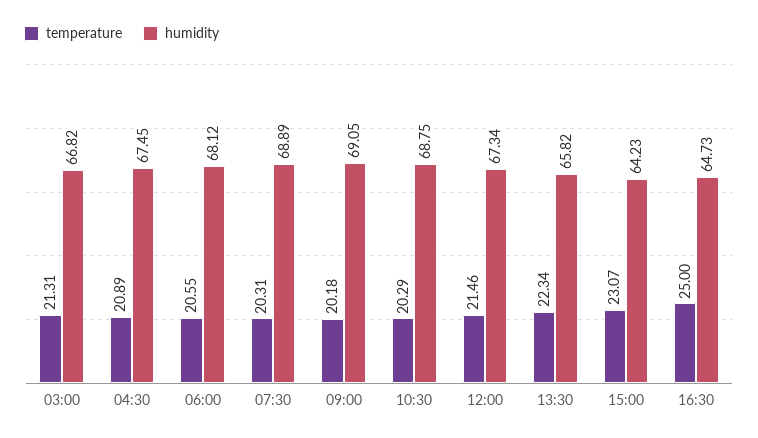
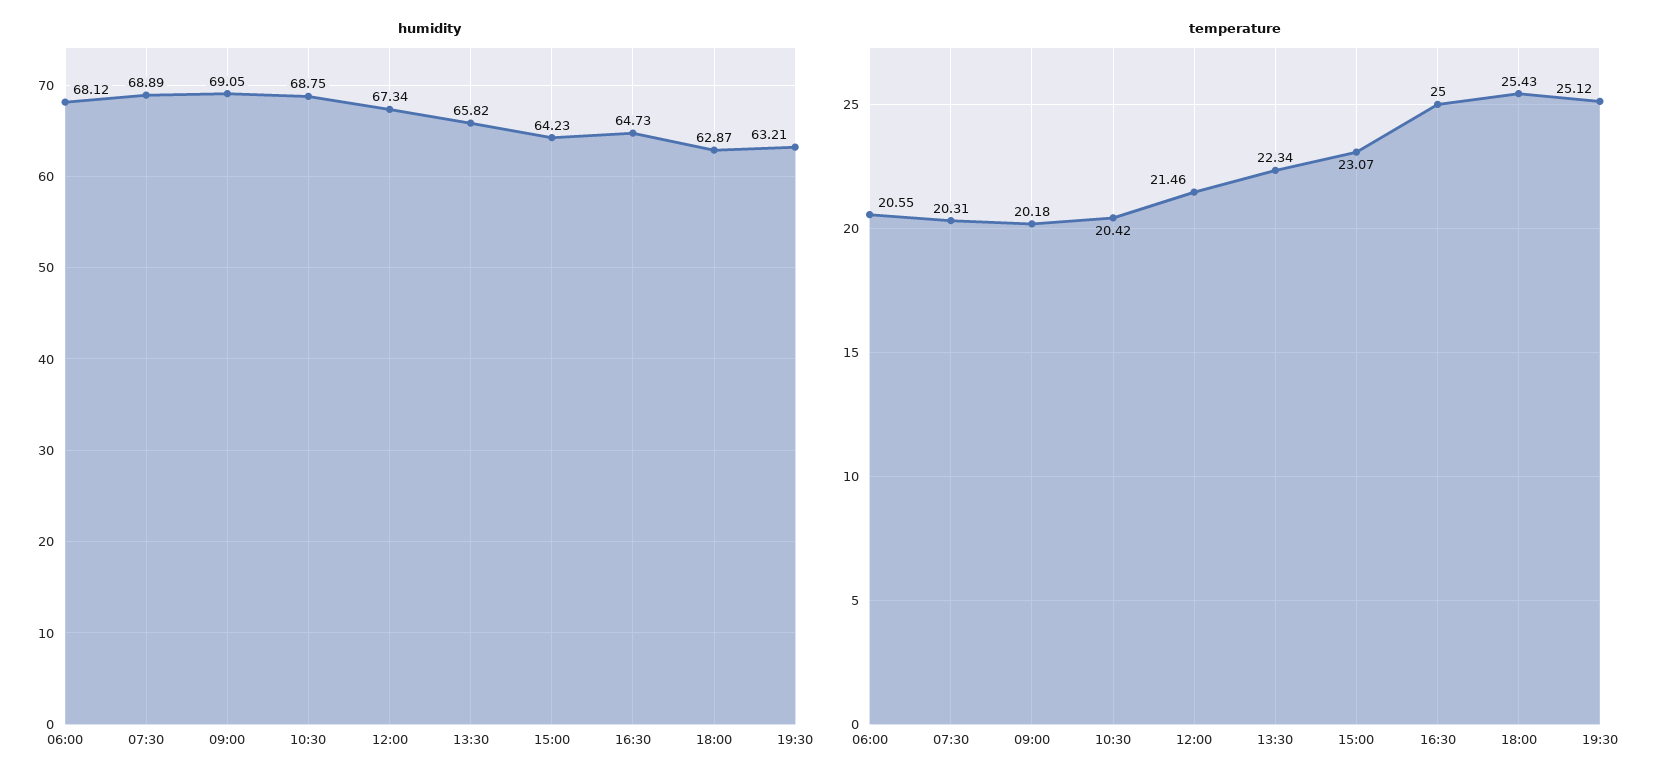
temperature, 03:00: 21.31 -> none
humidity, 03:00: 66.82 -> none
temperature, 04:30: 20.89 -> none
humidity, 04:30: 67.45 -> none
temperature, 10:30: 20.29 -> 20.42
humidity, 18:00: none -> 62.87
humidity, 19:30: none -> 63.21
temperature, 18:00: none -> 25.43
temperature, 19:30: none -> 25.12

